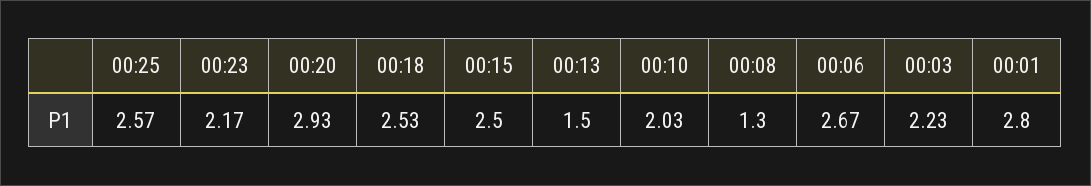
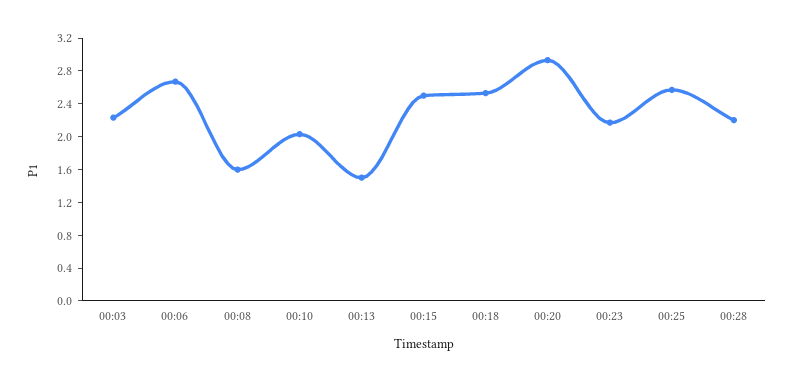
00:08: 1.3 -> 1.6
00:01: 2.8 -> none
00:28: none -> 2.2

